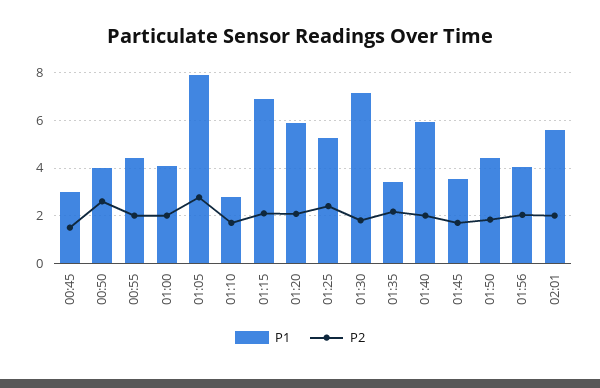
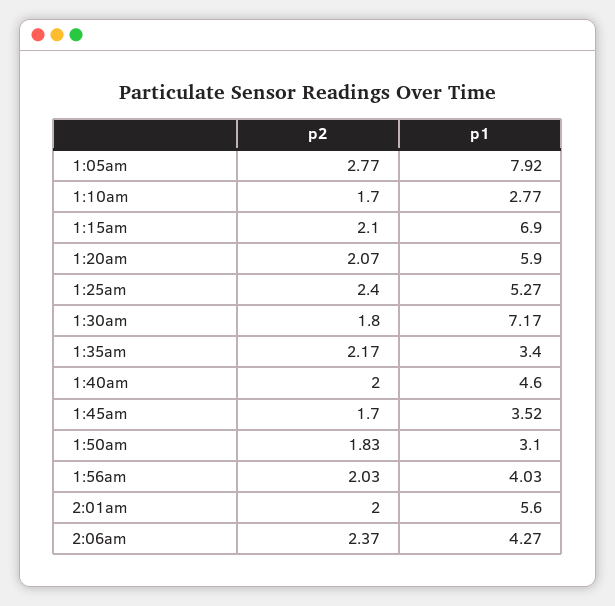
P1, 00:45: 3 -> none
P2, 00:45: 1.5 -> none
P1, 00:50: 4 -> none
P2, 00:50: 2.5 -> none
P1, 00:55: 4.5 -> none
P2, 00:55: 2 -> none
P1, 01:00: 4 -> none
P2, 01:00: 2 -> none
P1, 01:40: 6 -> 4.6
P1, 01:50: 4.5 -> 3.1
P2, 2:06am: none -> 2.37
P1, 2:06am: none -> 4.27

